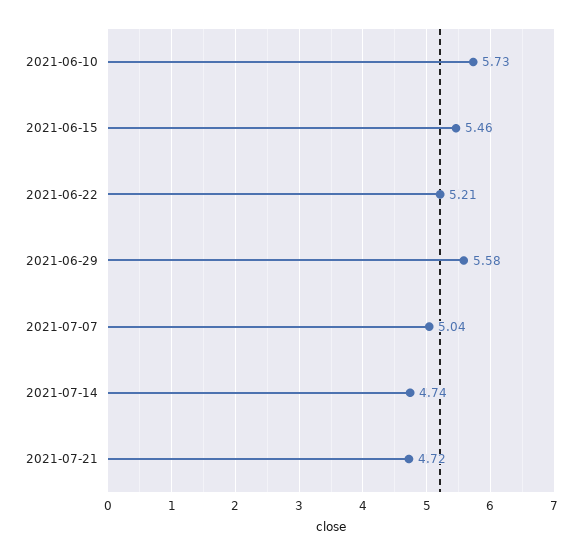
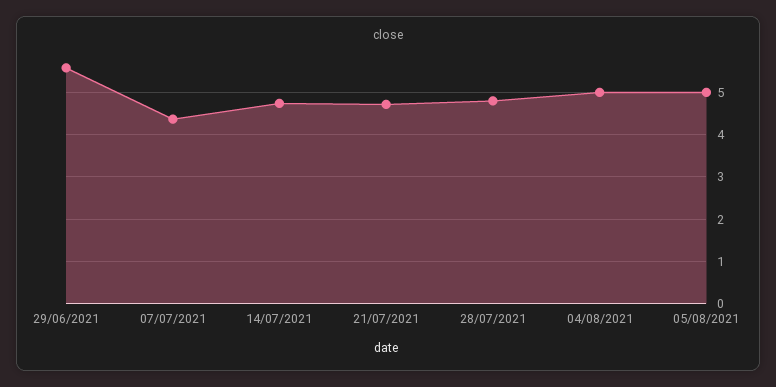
2021-06-10: 5.73 -> none
2021-06-15: 5.46 -> none
2021-06-22: 5.21 -> none
2021-07-07: 5.04 -> 4.4
28/07/2021: none -> 4.8
04/08/2021: none -> 5
05/08/2021: none -> 5

